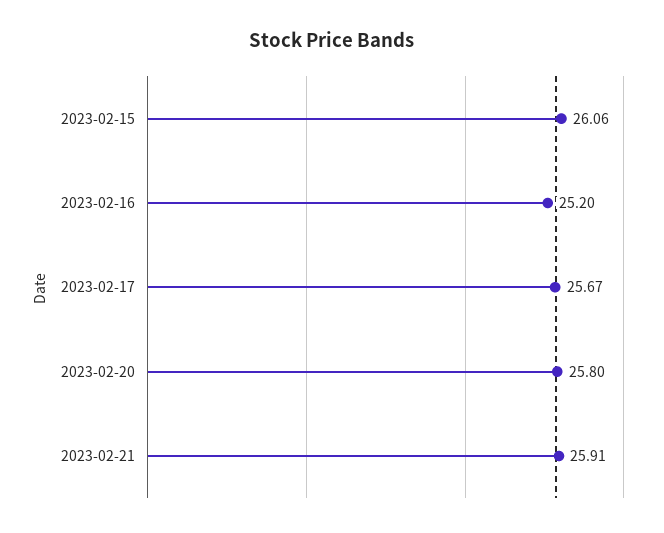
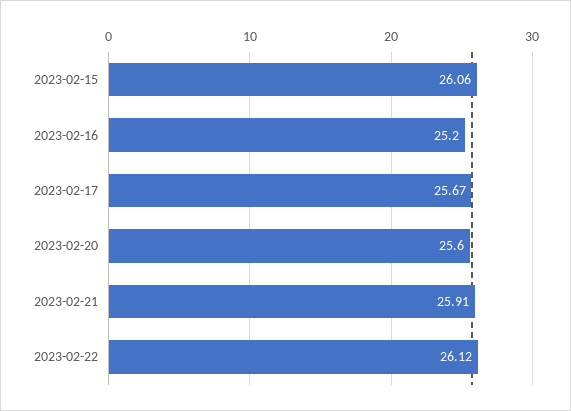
2023-02-20: 25.8 -> 25.6
2023-02-22: none -> 26.12

